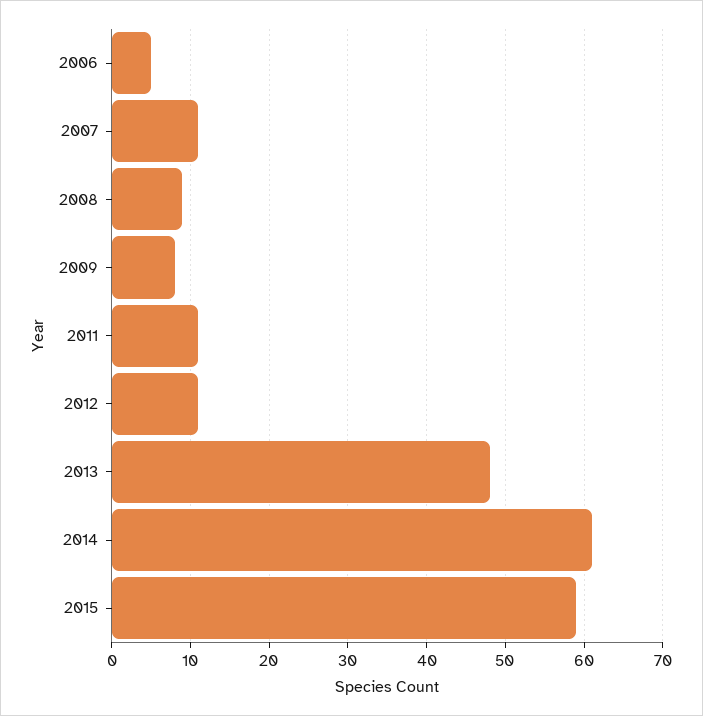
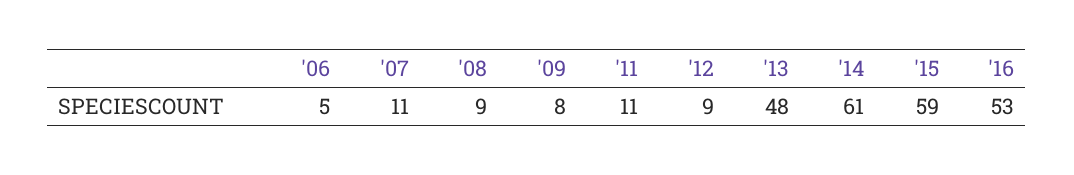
2012: 11 -> 9
'16: none -> 53

